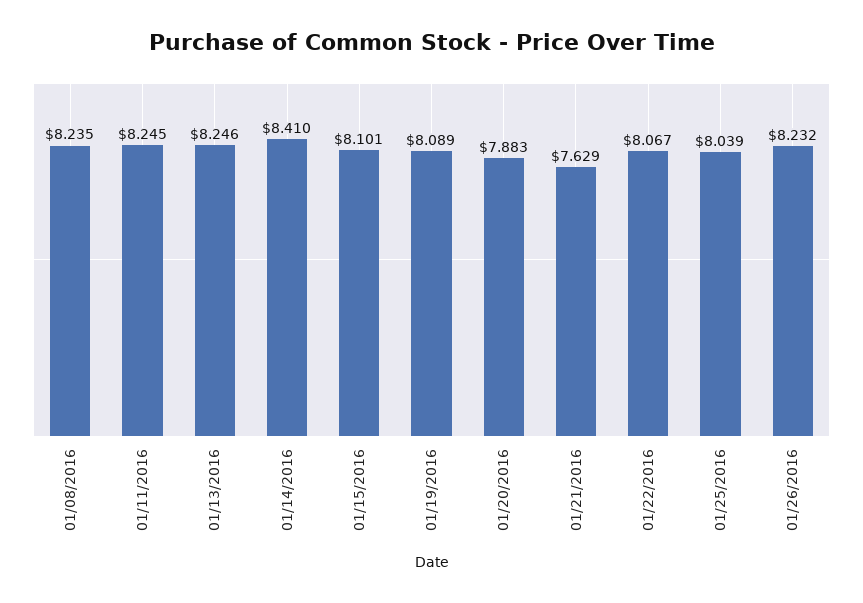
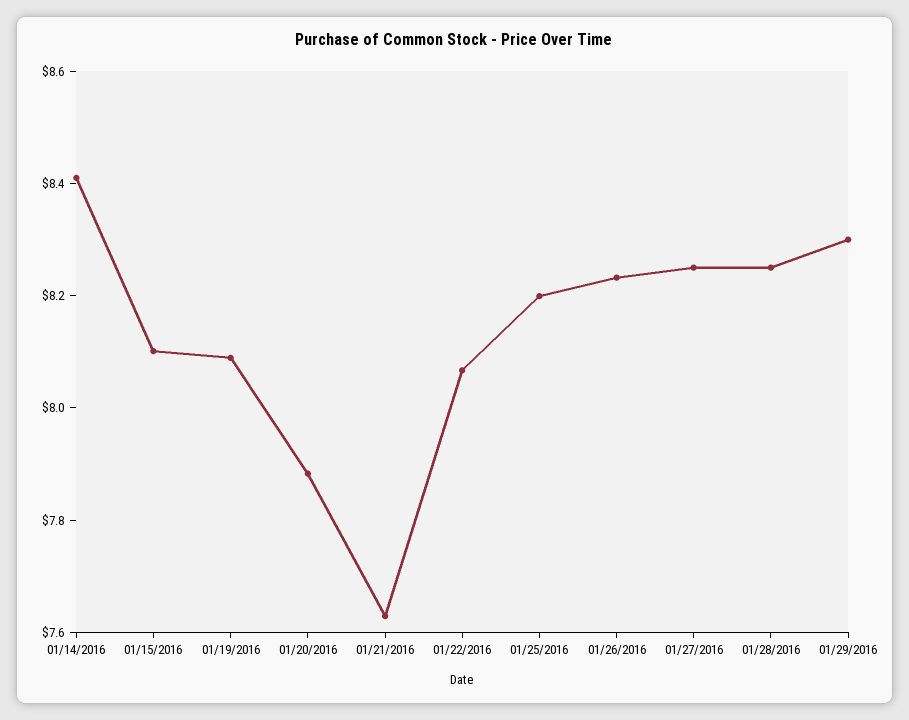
01/08/2016: 8.235 -> none
01/11/2016: 8.245 -> none
01/13/2016: 8.246 -> none
01/25/2016: 8.039 -> 8.2
01/27/2016: none -> 8.25
01/28/2016: none -> 8.25
01/29/2016: none -> 8.3

